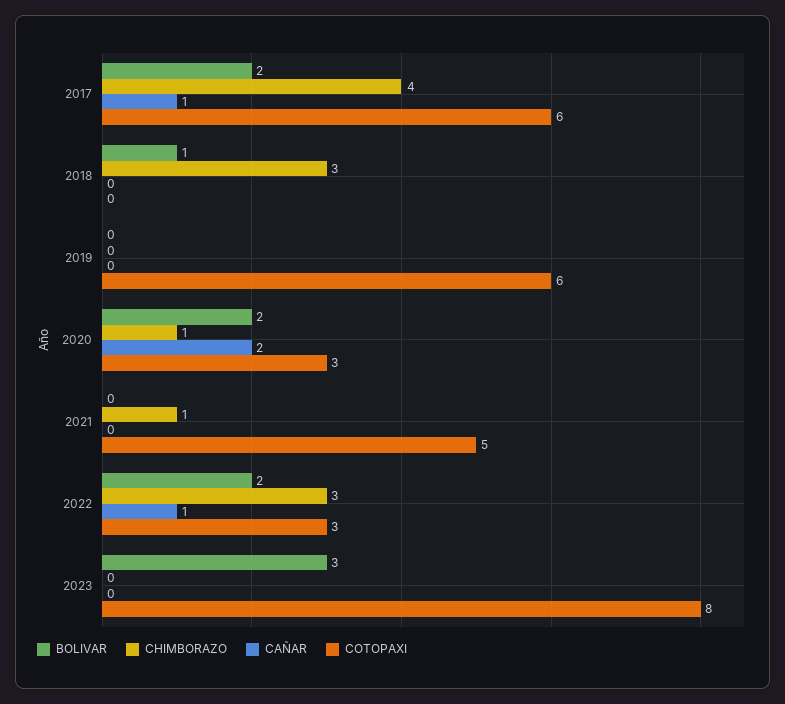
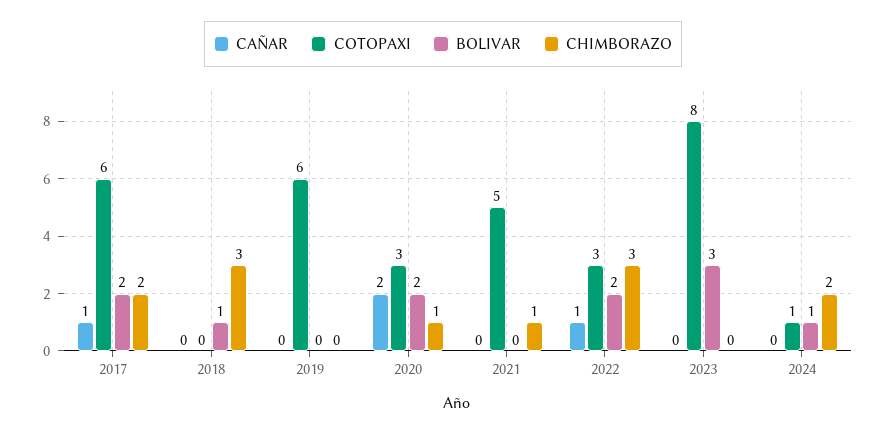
CHIMBORAZO, 2017: 4 -> 2
CAÑAR, 2024: none -> 0
COTOPAXI, 2024: none -> 1
BOLIVAR, 2024: none -> 1
CHIMBORAZO, 2024: none -> 2

